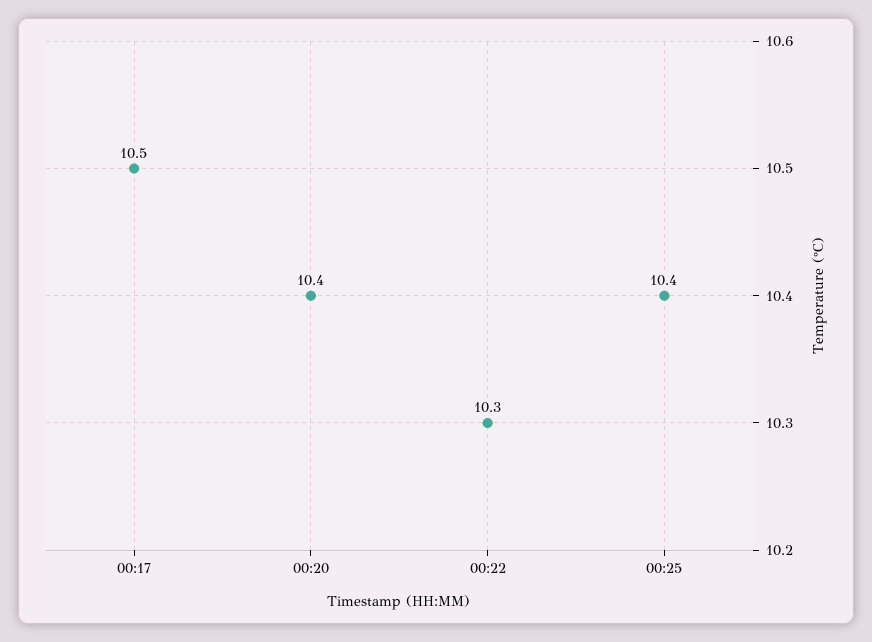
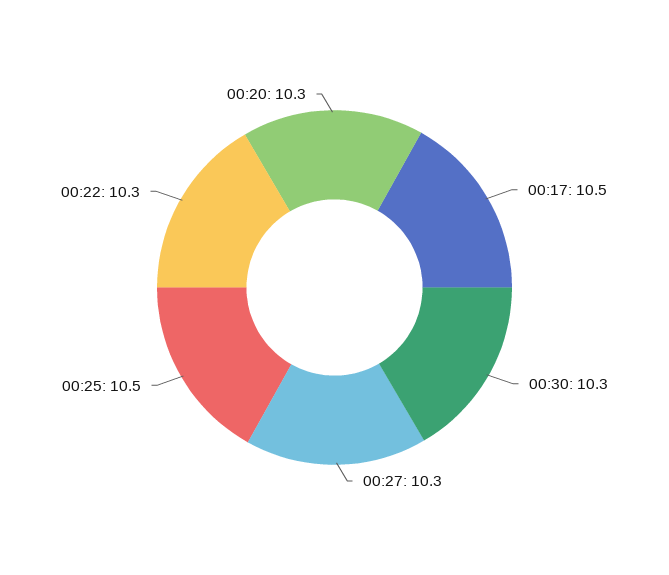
00:20: 10.4 -> 10.3
00:25: 10.4 -> 10.5
00:30: none -> 10.3
00:27: none -> 10.3

